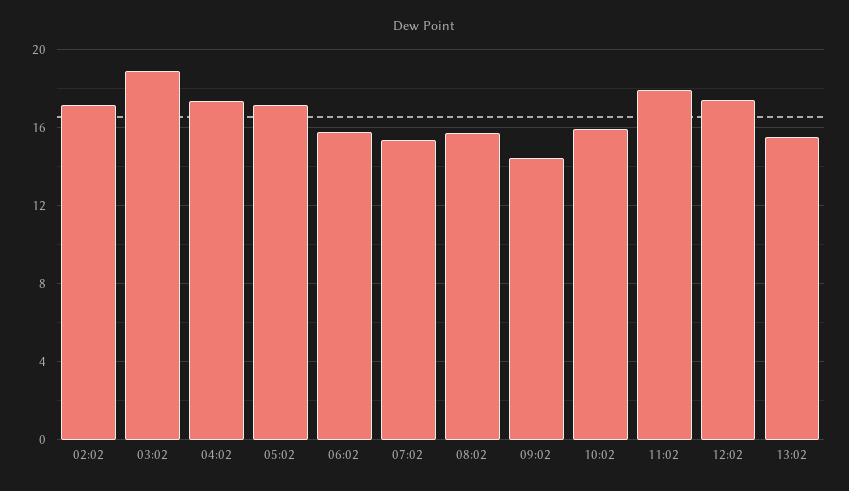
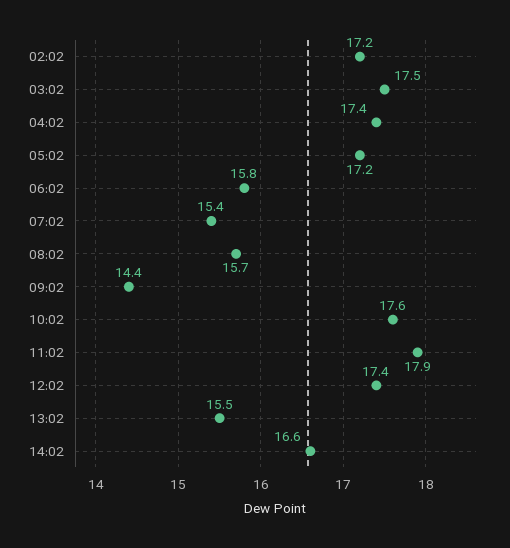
03:02: 19 -> 17.5
10:02: 16 -> 17.6
14:02: none -> 16.6

